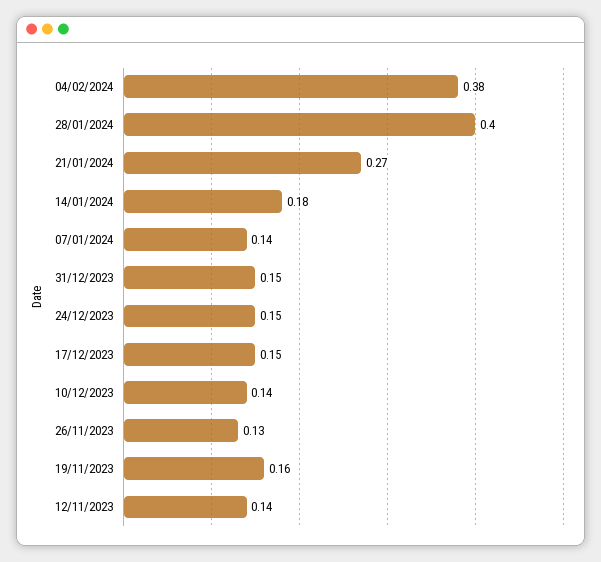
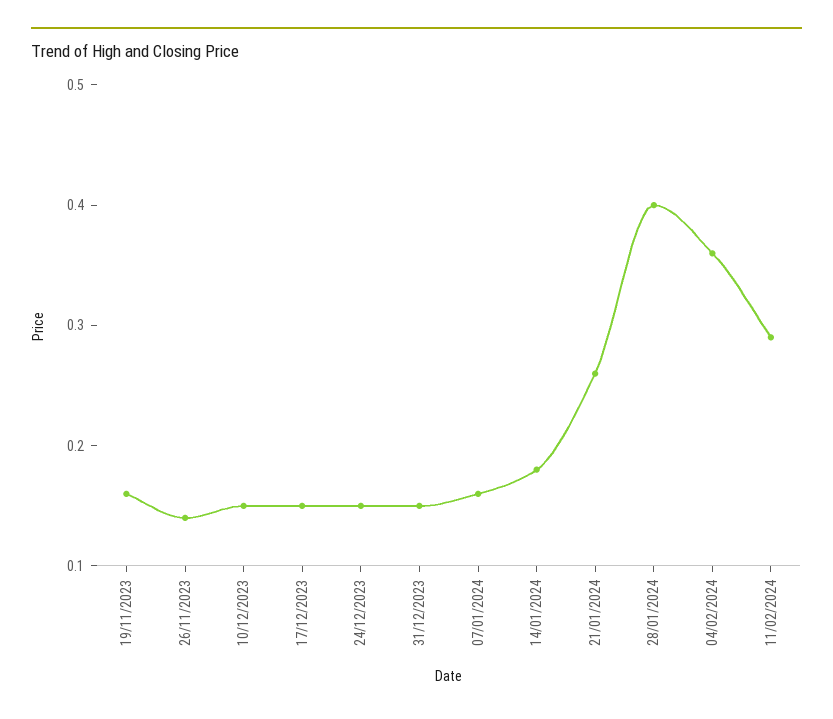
04/02/2024: 0.38 -> 0.36
21/01/2024: 0.27 -> 0.26
07/01/2024: 0.14 -> 0.16
10/12/2023: 0.14 -> 0.15
26/11/2023: 0.13 -> 0.14
12/11/2023: 0.14 -> none
11/02/2024: none -> 0.29

